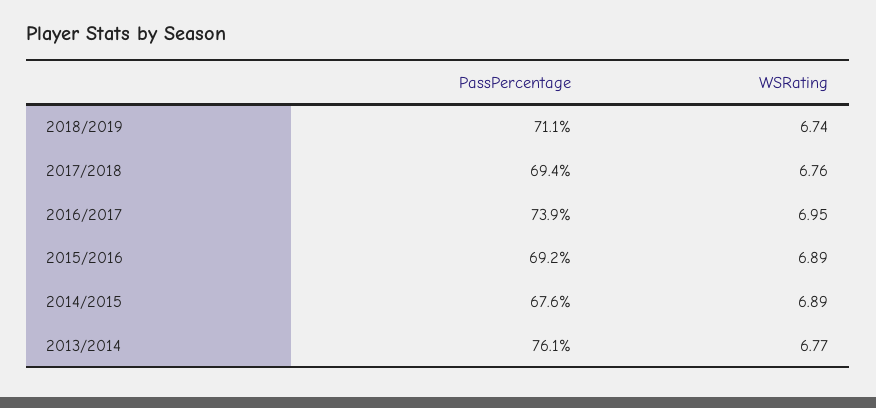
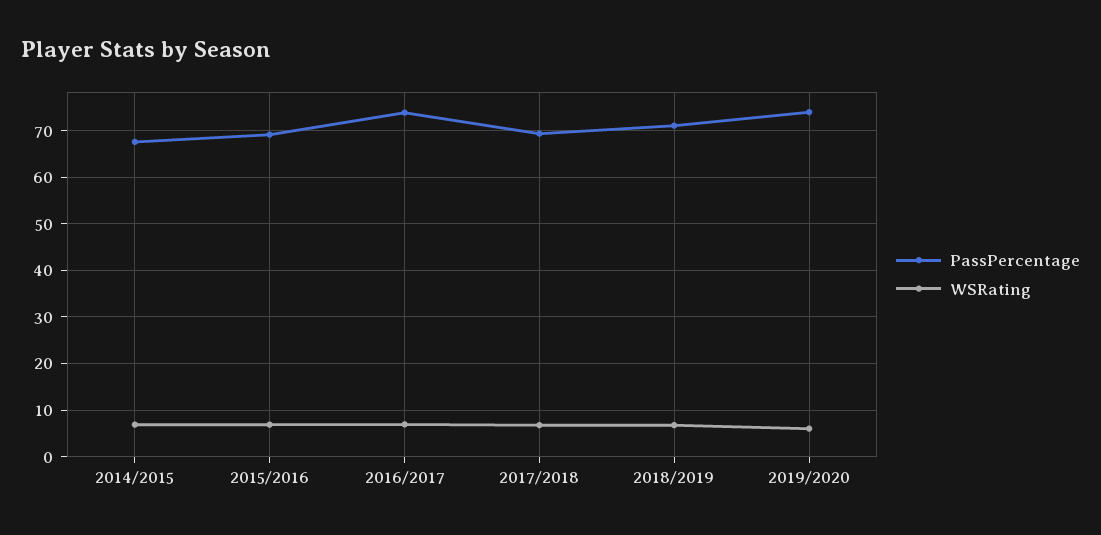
PassPercentage, 2013/2014: 76.1 -> none
WSRating, 2013/2014: 6.77 -> none
PassPercentage, 2019/2020: none -> 74
WSRating, 2019/2020: none -> 6

